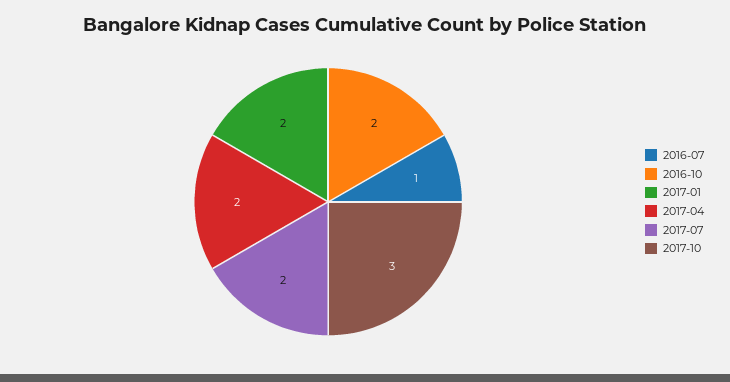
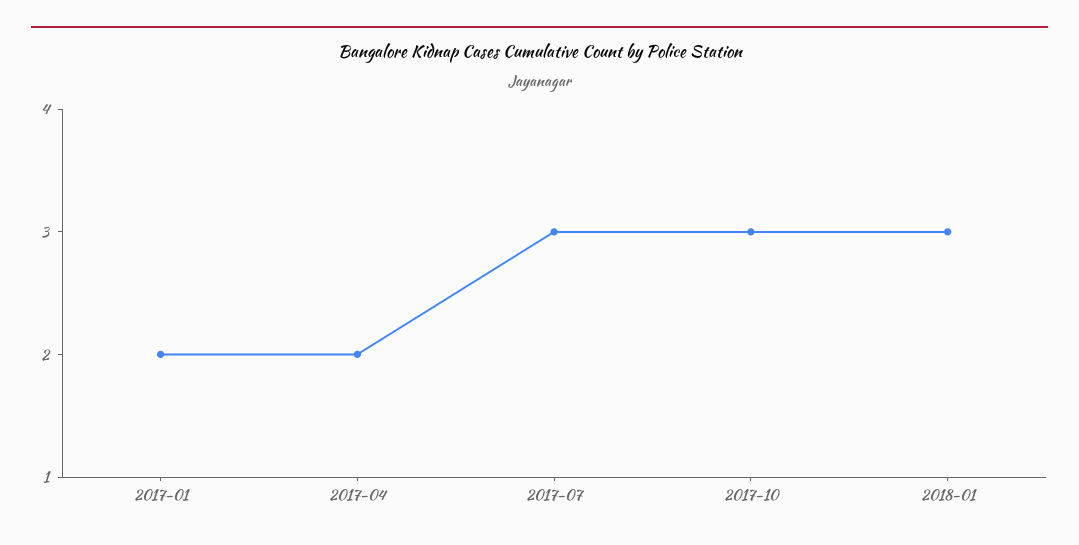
2016-07: 1 -> none
2016-10: 2 -> none
2017-07: 2 -> 3
2018-01: none -> 3

